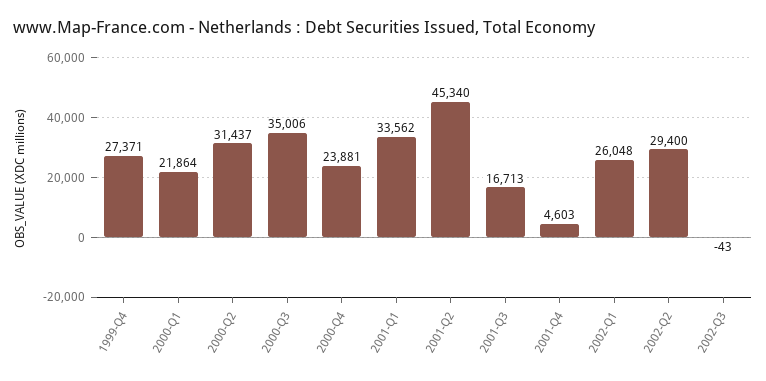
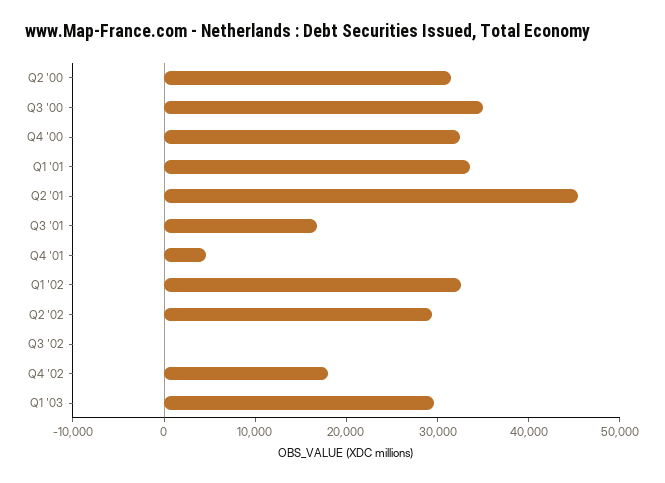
1999-Q4: 27371 -> none
2000-Q1: 21864 -> none
2000-Q4: 23881 -> 32000
2002-Q1: 26048 -> 32000
Q4 '02: none -> 18000
Q1 '03: none -> 30000

